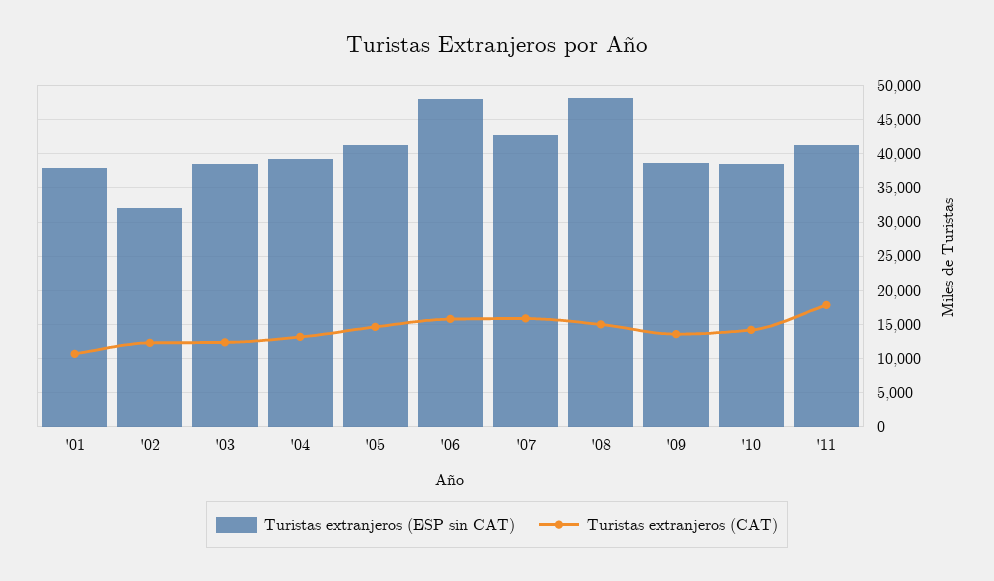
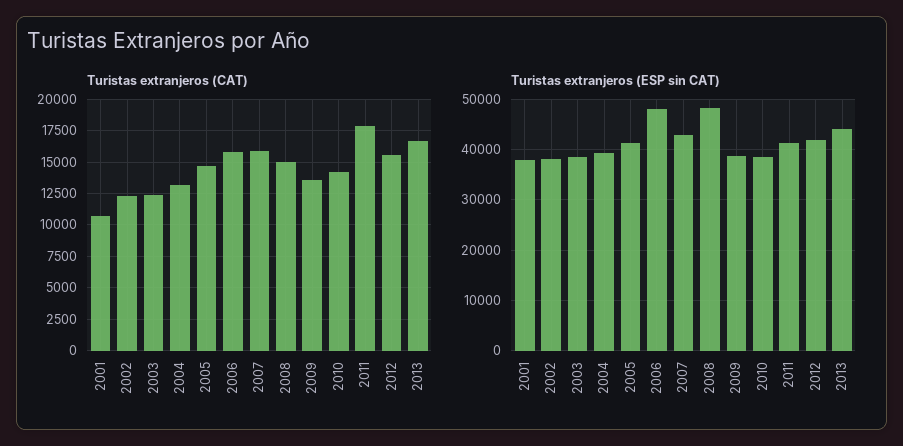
Turistas extranjeros (ESP sin CAT), '02: 32000 -> 38000
Turistas extranjeros (CAT), 2012: none -> 15500
Turistas extranjeros (CAT), 2013: none -> 16500
Turistas extranjeros (ESP sin CAT), 2012: none -> 42000
Turistas extranjeros (ESP sin CAT), 2013: none -> 44000

